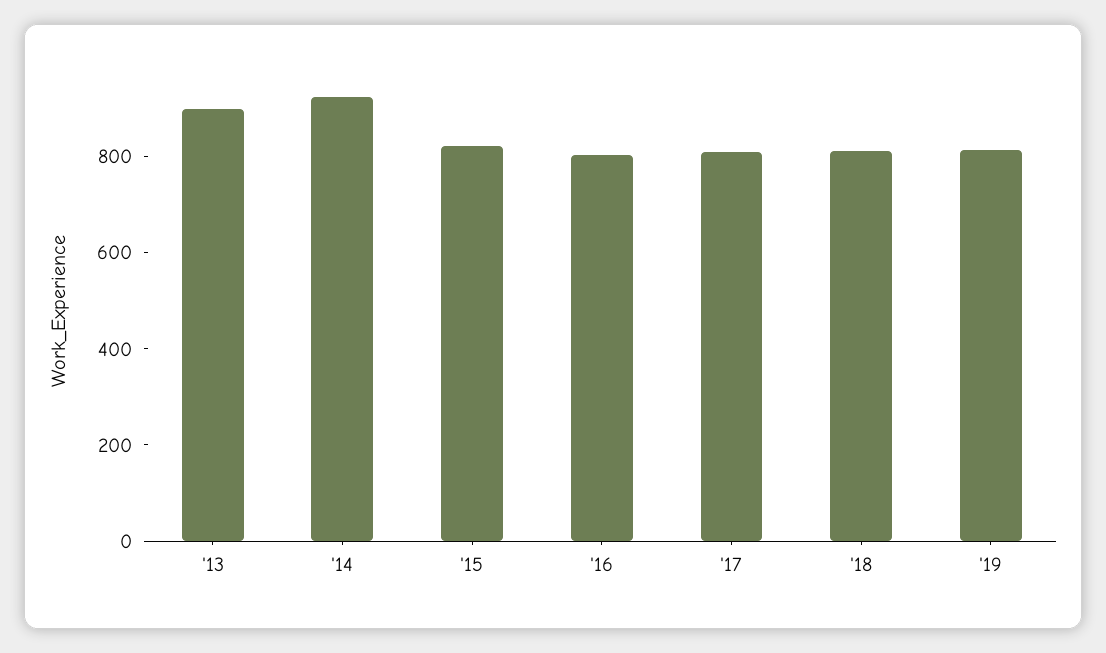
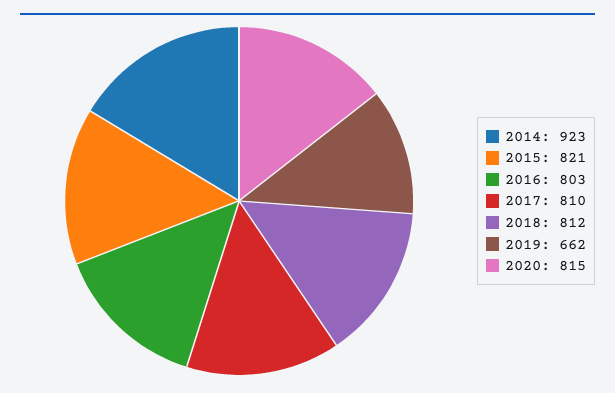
'13: 900 -> none
'19: 800 -> 662
2020: none -> 815

